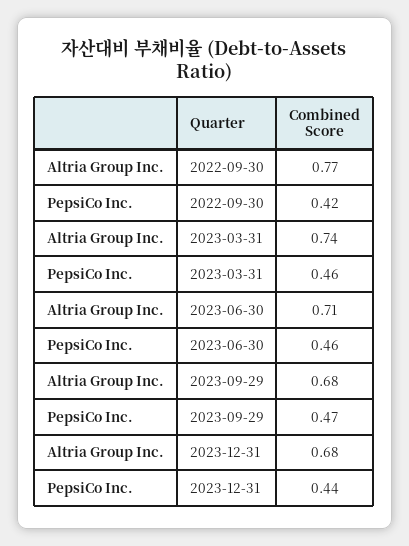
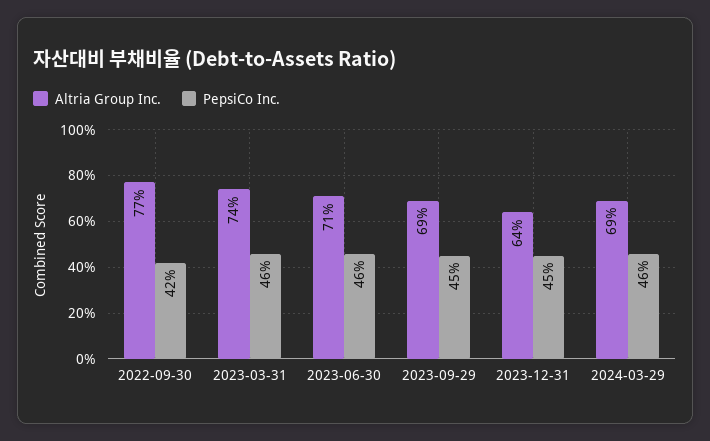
Altria Group Inc., 2023-09-29: 0.68 -> 0.69
PepsiCo Inc., 2023-09-29: 0.47 -> 0.45
Altria Group Inc., 2023-12-31: 0.68 -> 0.64
PepsiCo Inc., 2023-12-31: 0.44 -> 0.45
Altria Group Inc., 2024-03-29: none -> 0.69
PepsiCo Inc., 2024-03-29: none -> 0.46

